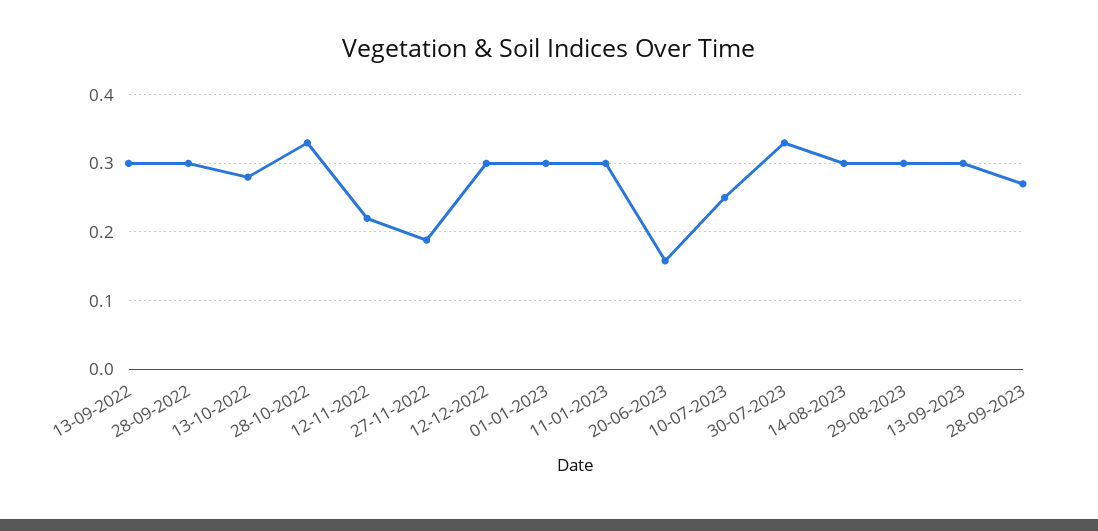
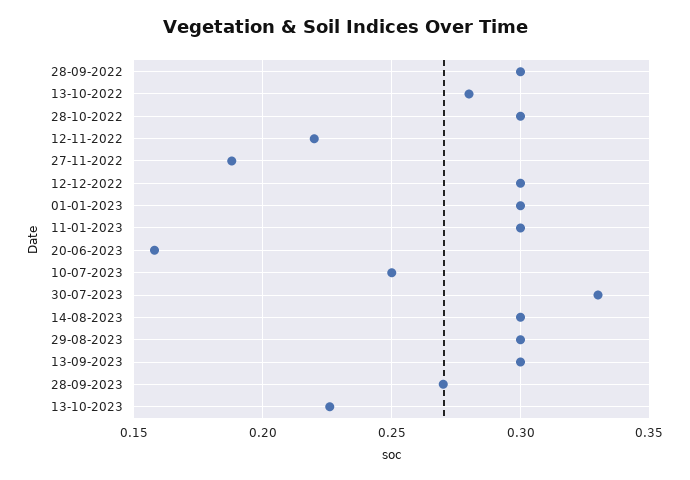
13-09-2022: 0.3 -> none
28-10-2022: 0.33 -> 0.3
13-10-2023: none -> 0.225

